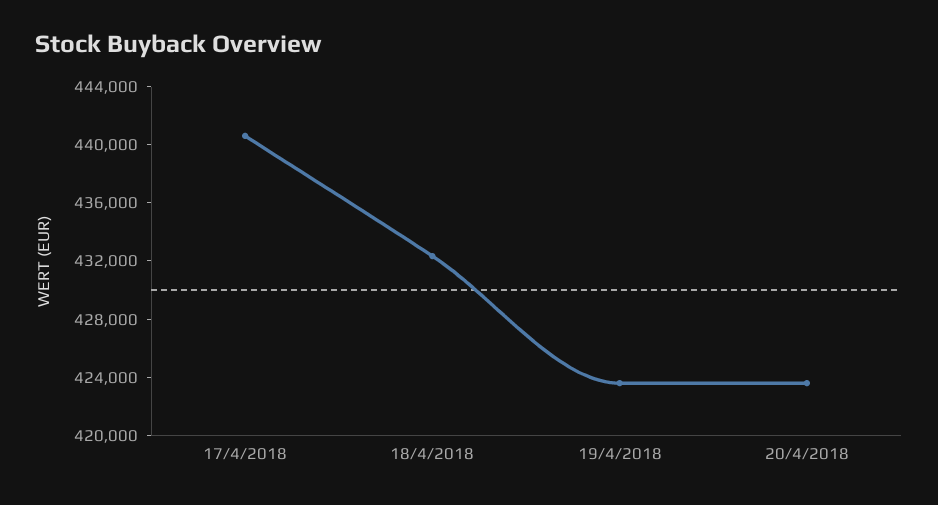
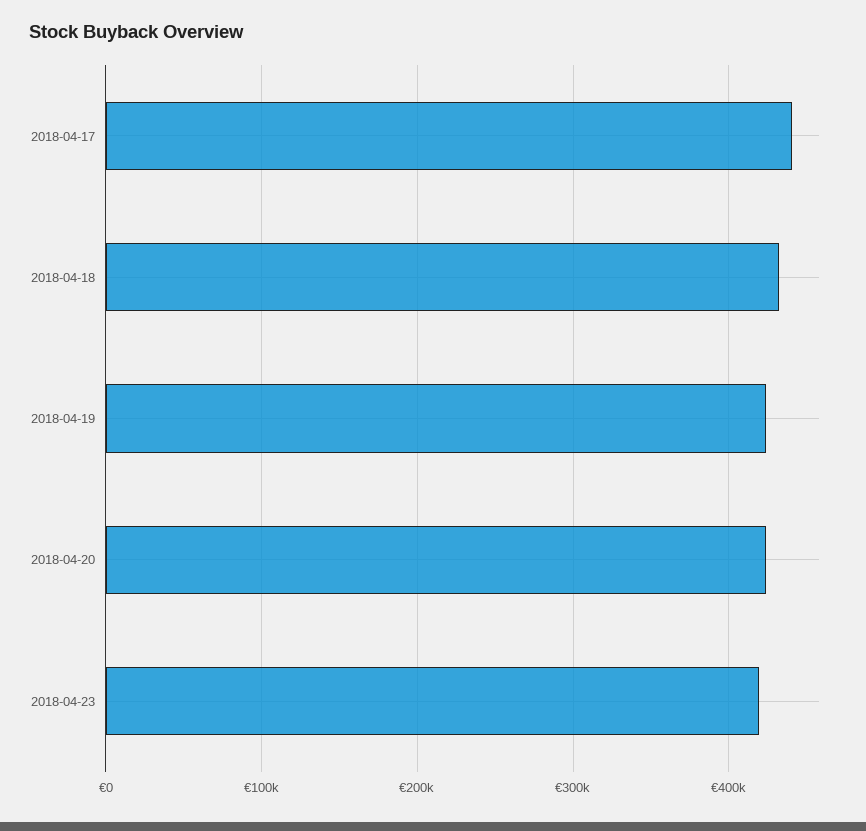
2018-04-23: none -> 420000

